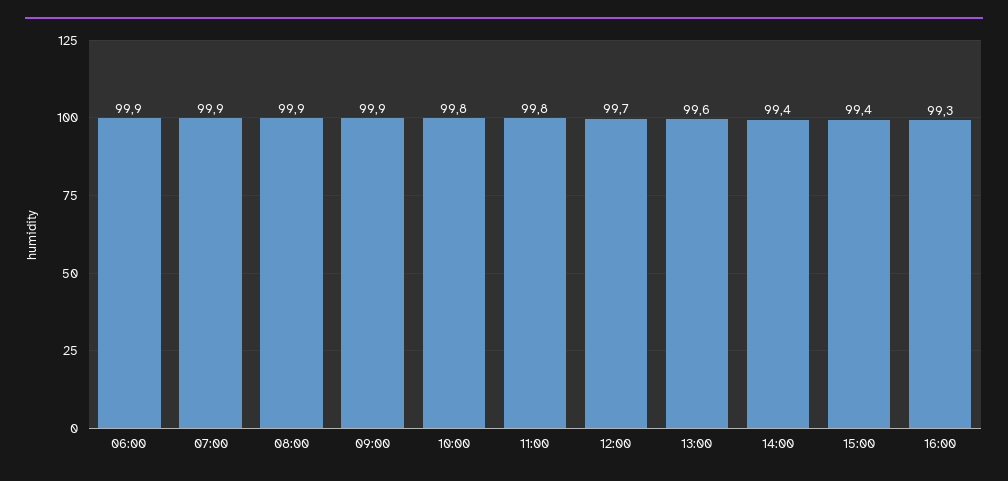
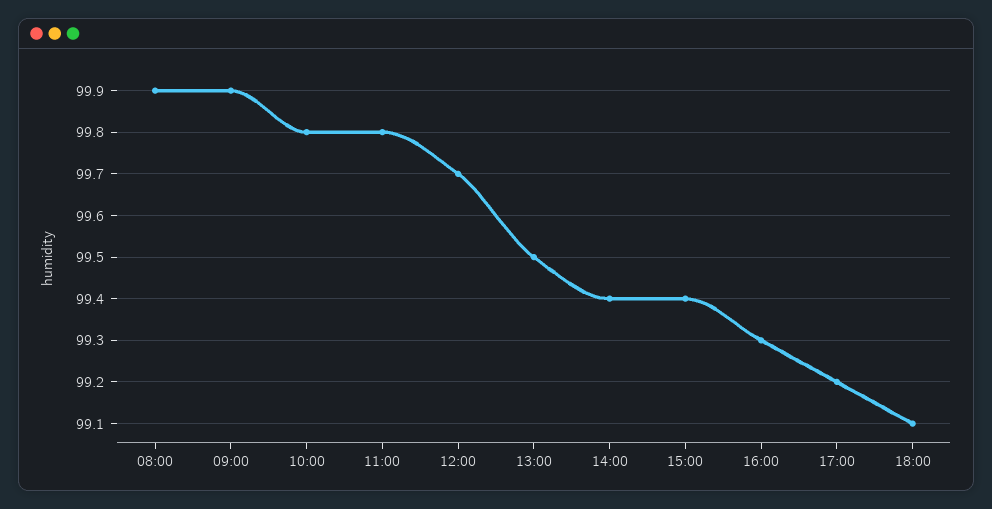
06:00: 99.9 -> none
07:00: 99.9 -> none
13:00: 99.6 -> 99.5
17:00: none -> 99.2
18:00: none -> 99.1

